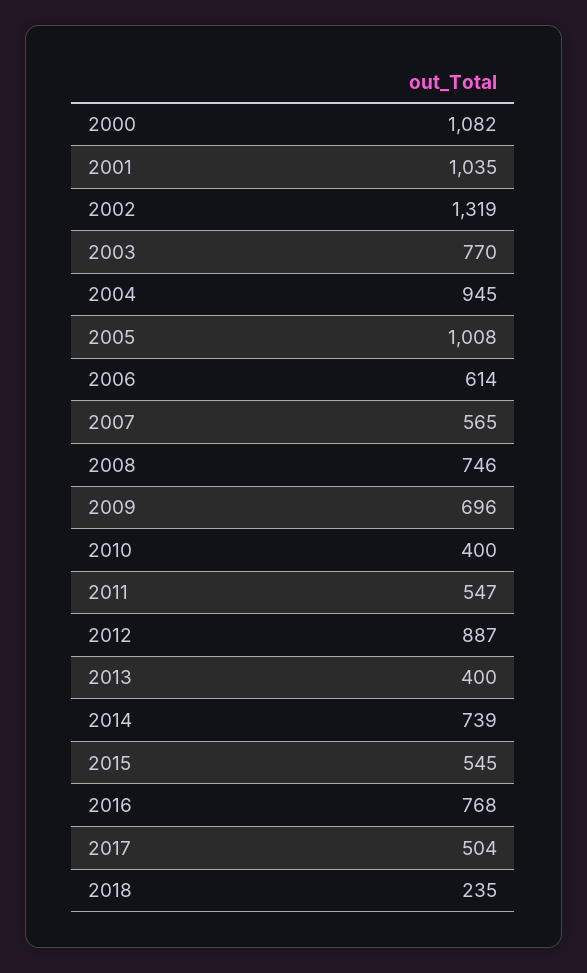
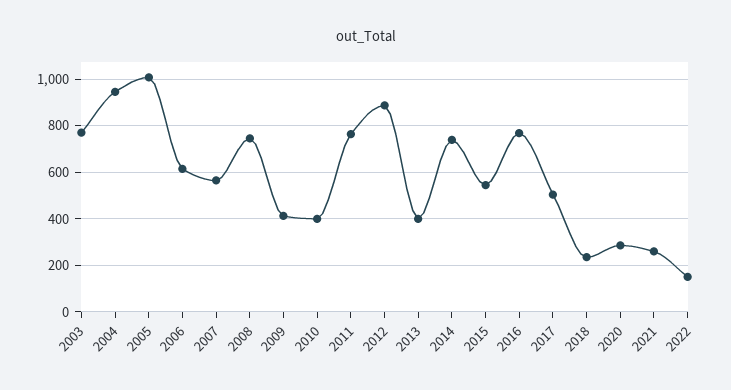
2000: 1082 -> none
2001: 1035 -> none
2002: 1319 -> none
2009: 696 -> 400
2011: 547 -> 750
2020: none -> 300
2021: none -> 250
2022: none -> 150

